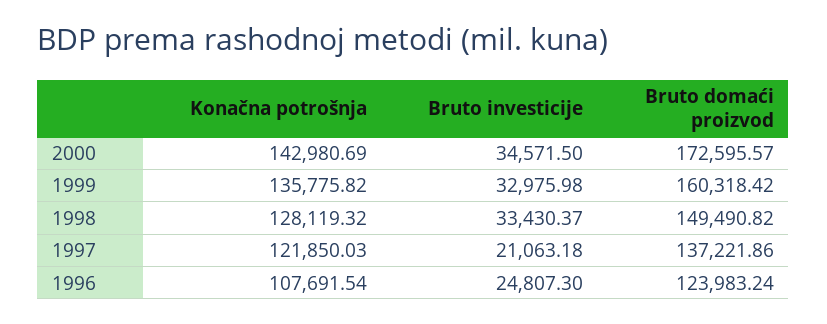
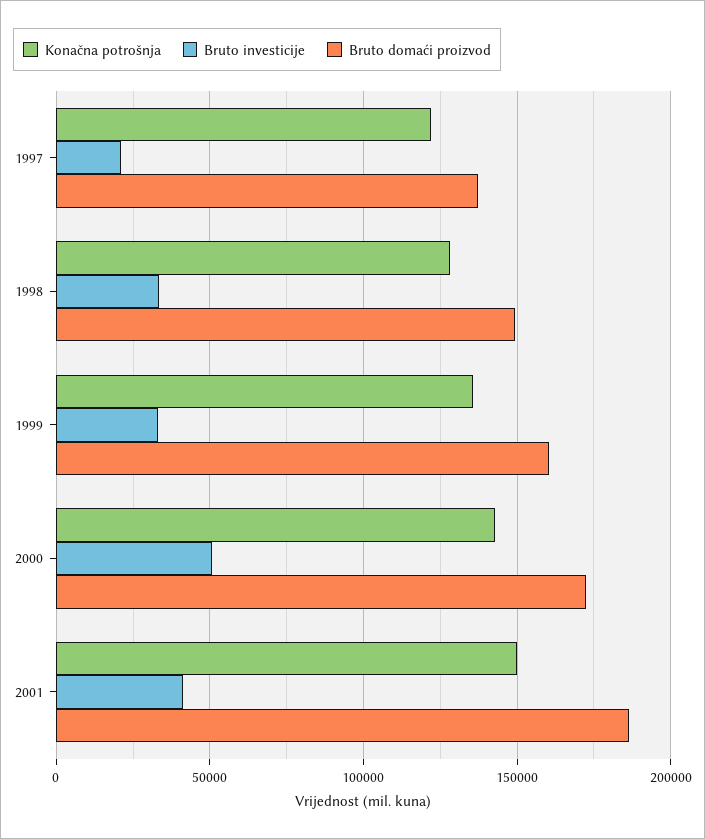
Bruto investicije, 2000: 34571.5 -> 50000
Konačna potrošnja, 1996: 107691.54 -> none
Bruto investicije, 1996: 24807.3 -> none
Bruto domaći proizvod, 1996: 123983.24 -> none
Konačna potrošnja, 2001: none -> 150000
Bruto investicije, 2001: none -> 40000
Bruto domaći proizvod, 2001: none -> 185000

